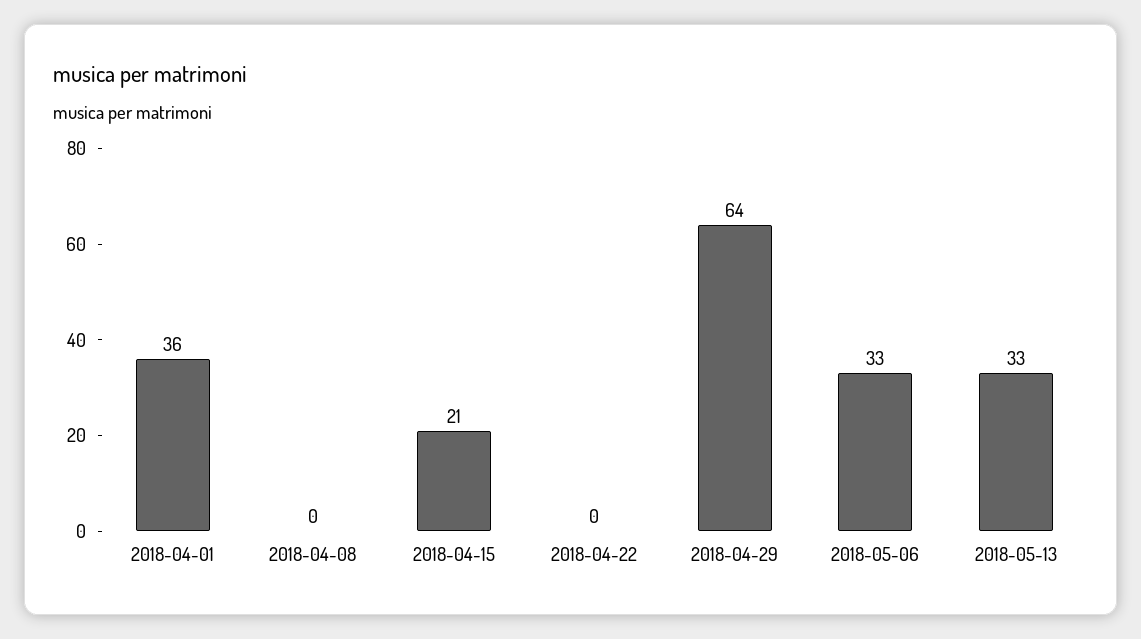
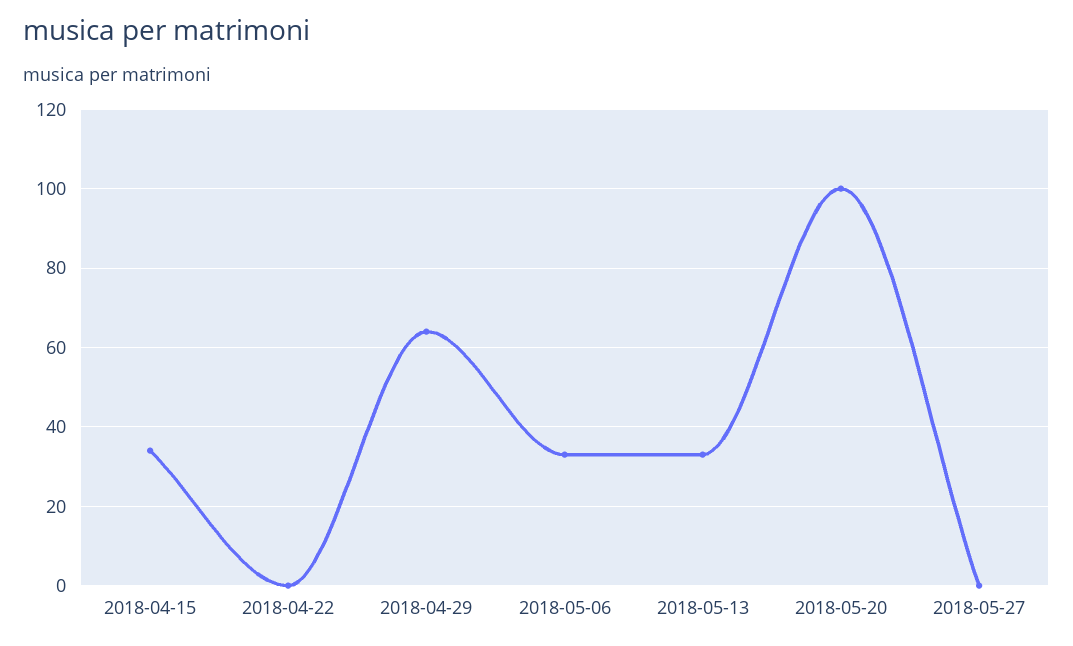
2018-04-01: 36 -> none
2018-04-08: 0 -> none
2018-04-15: 21 -> 35
2018-05-20: none -> 100
2018-05-27: none -> 0

